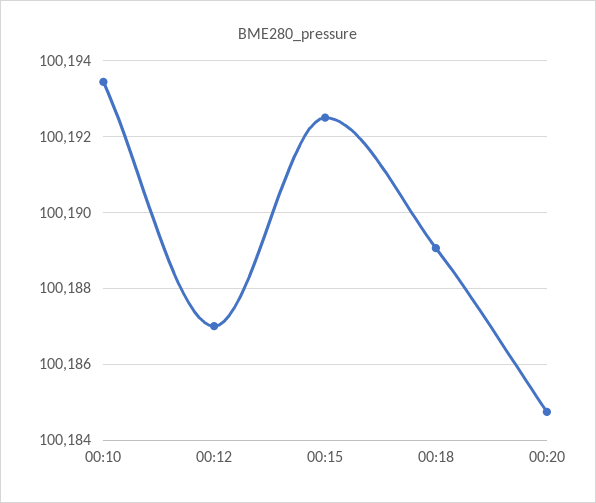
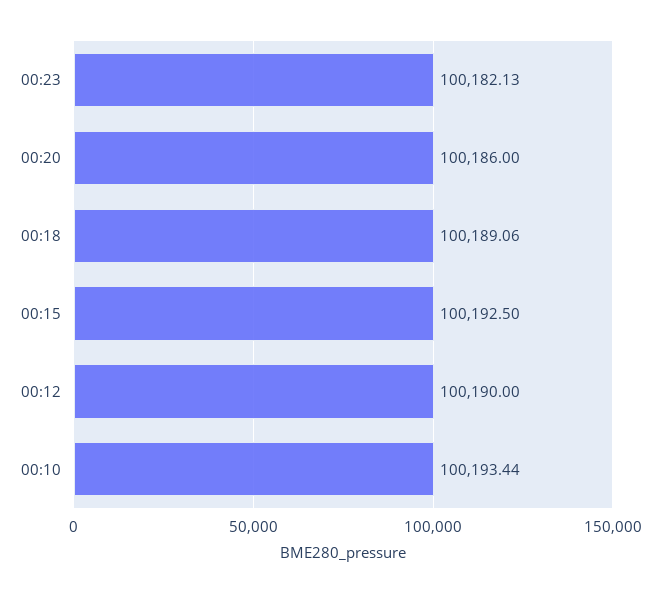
00:12: 100187 -> 100190
00:20: 100184.8 -> 100186
00:23: none -> 100182.13

